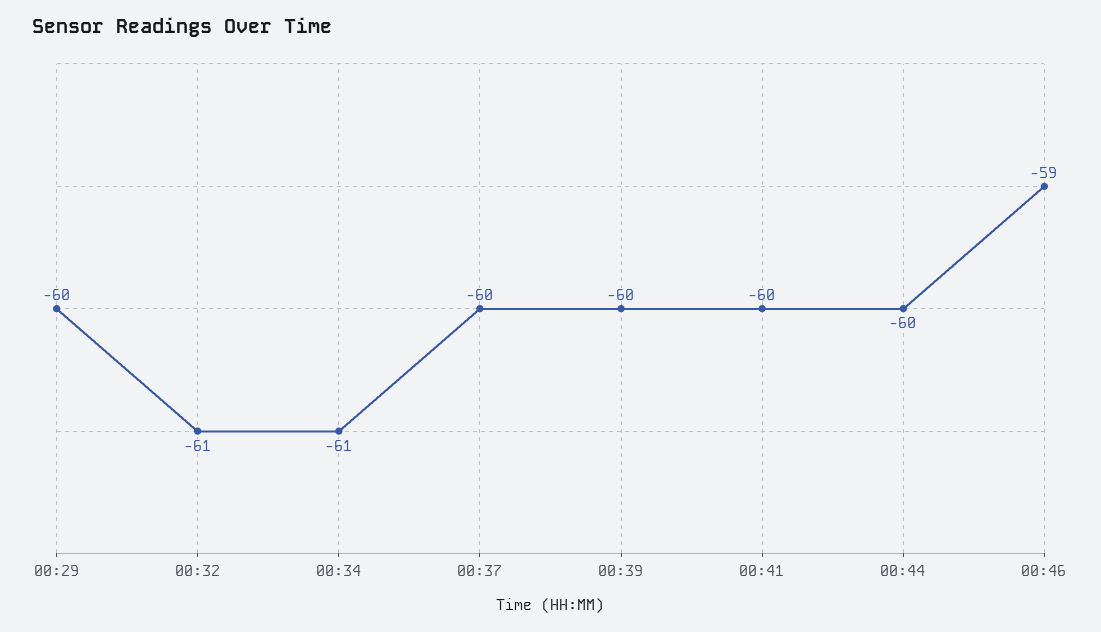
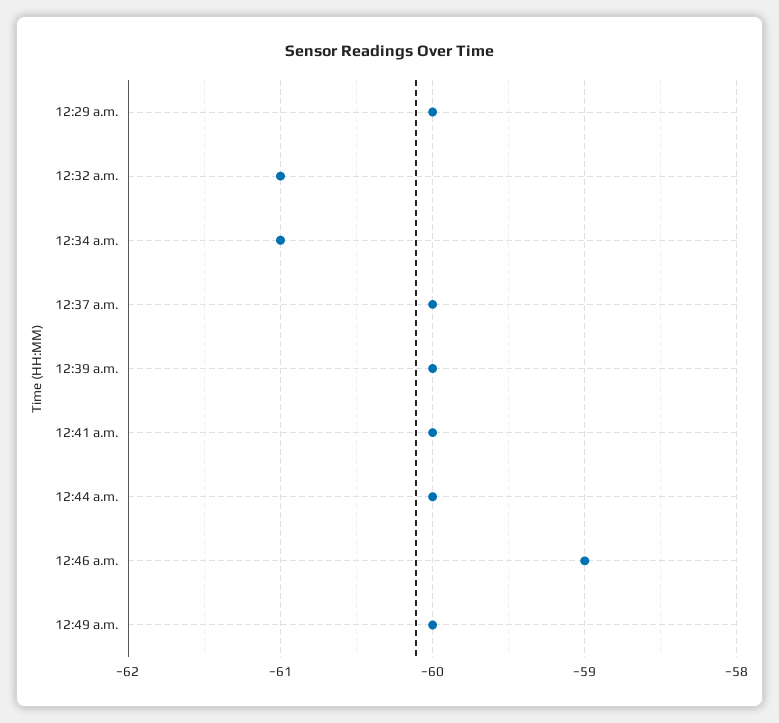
12:49 a.m.: none -> -60

